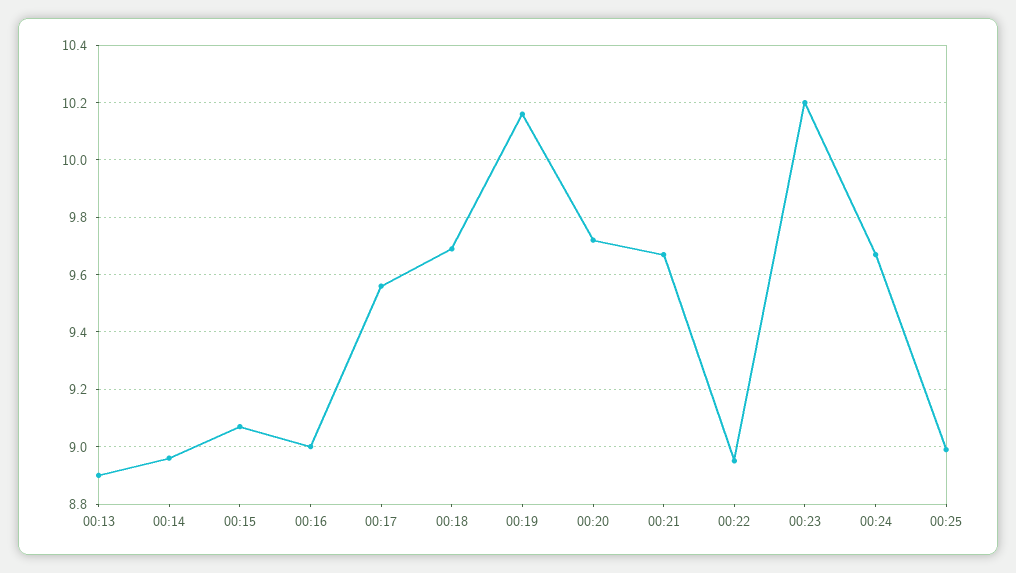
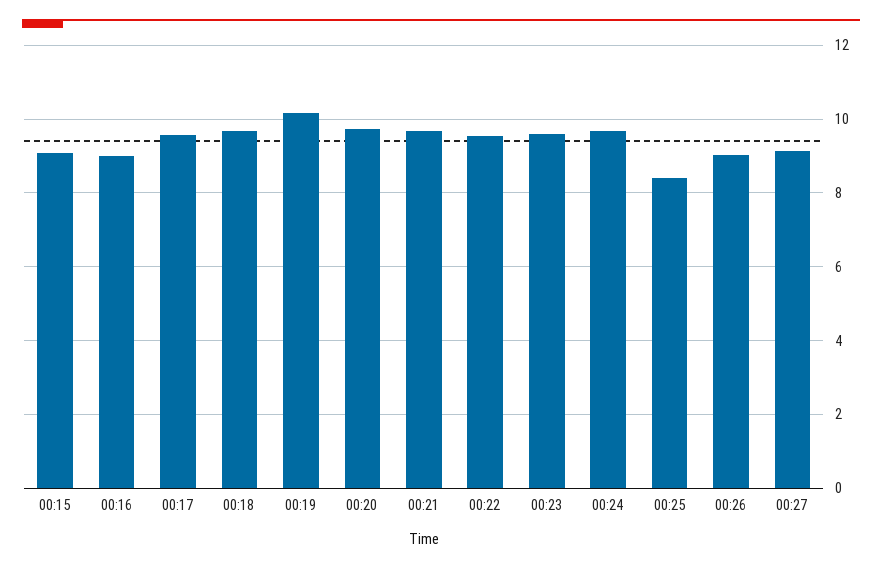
00:13: 8.9 -> none
00:14: 8.95 -> none
00:22: 8.95 -> 9.6
00:23: 10.2 -> 9.6
00:25: 9 -> 8.4
00:26: none -> 9
00:27: none -> 9.2

